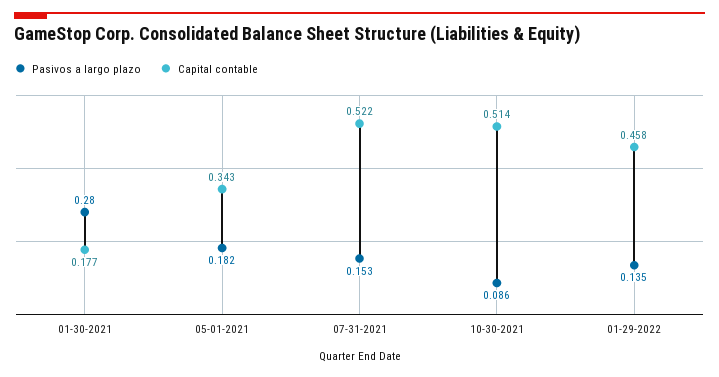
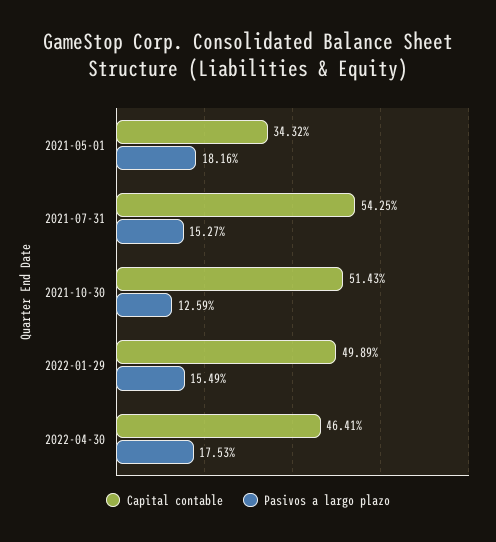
Pasivos a largo plazo, 01-30-2021: 0.28 -> none
Capital contable, 01-30-2021: 0.177 -> none
Capital contable, 07-31-2021: 0.522 -> 0.5425
Pasivos a largo plazo, 10-30-2021: 0.086 -> 0.1259
Pasivos a largo plazo, 01-29-2022: 0.135 -> 0.1549
Capital contable, 01-29-2022: 0.458 -> 0.4989
Capital contable, 2022-04-30: none -> 0.4641
Pasivos a largo plazo, 2022-04-30: none -> 0.1753

